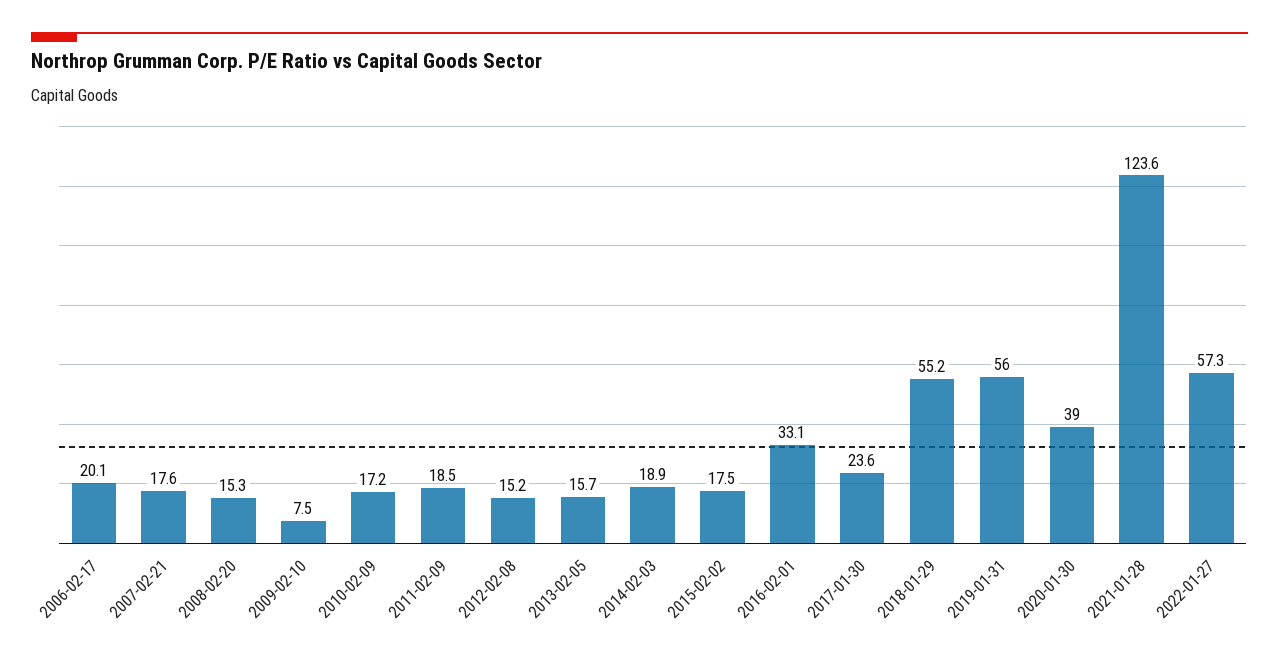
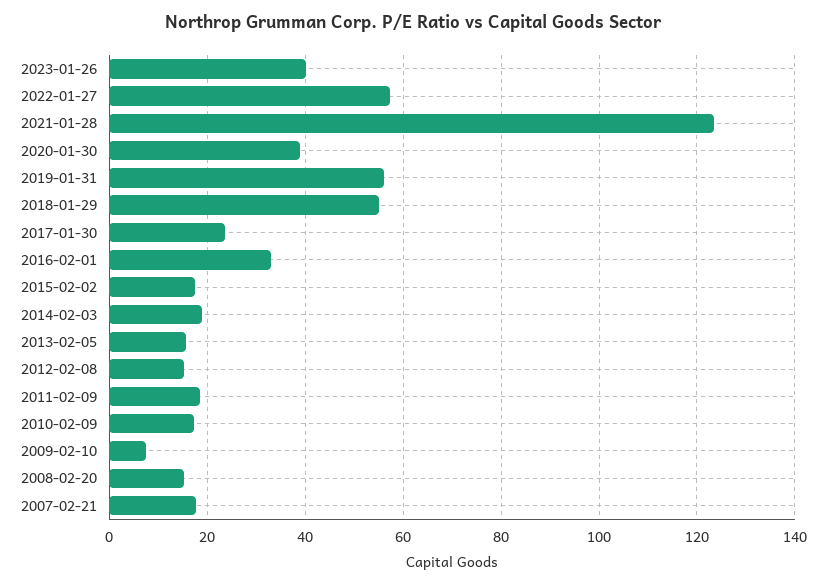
2006-02-17: 20.1 -> none
2023-01-26: none -> 40

